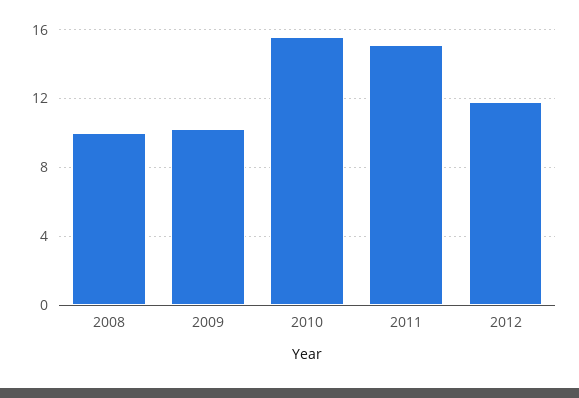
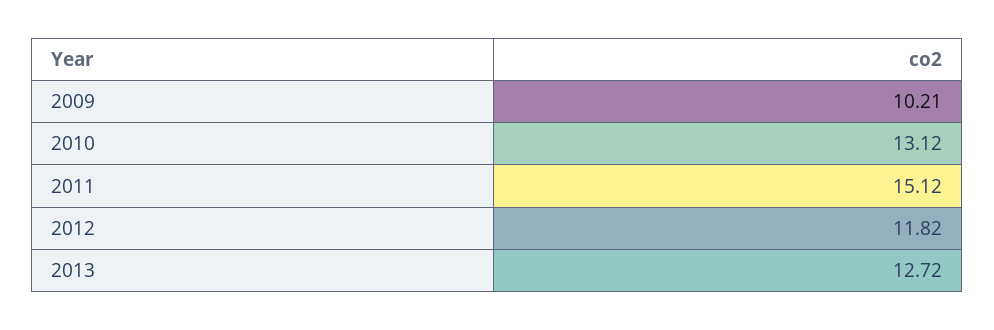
2008: 10 -> none
2010: 15.5 -> 13.12
2013: none -> 12.72

